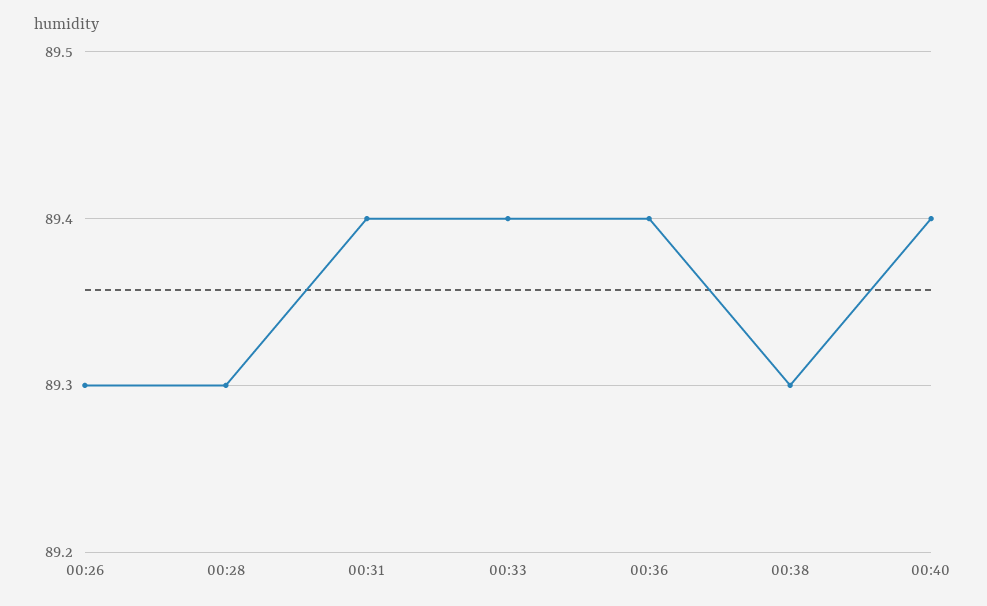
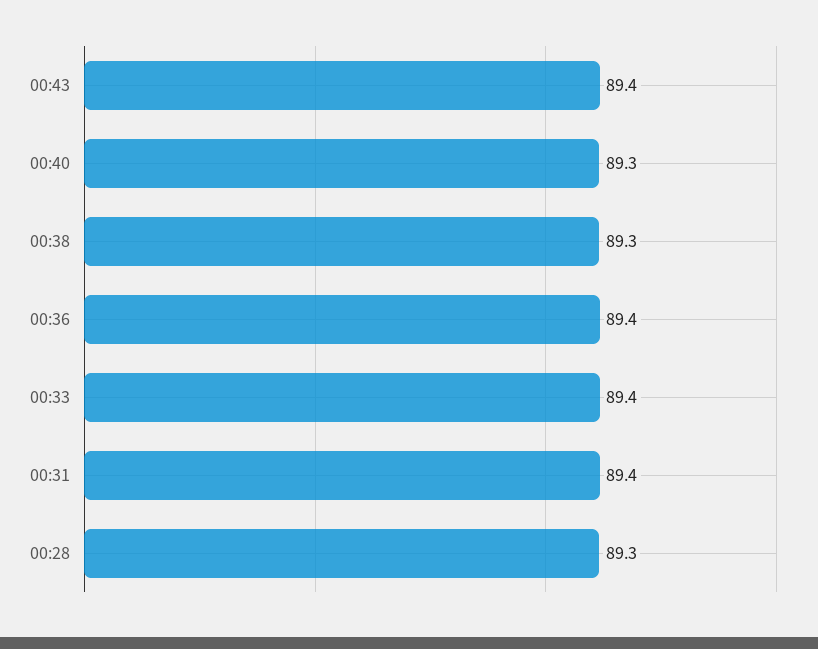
00:26: 89.3 -> none
00:40: 89.4 -> 89.3
00:43: none -> 89.4

